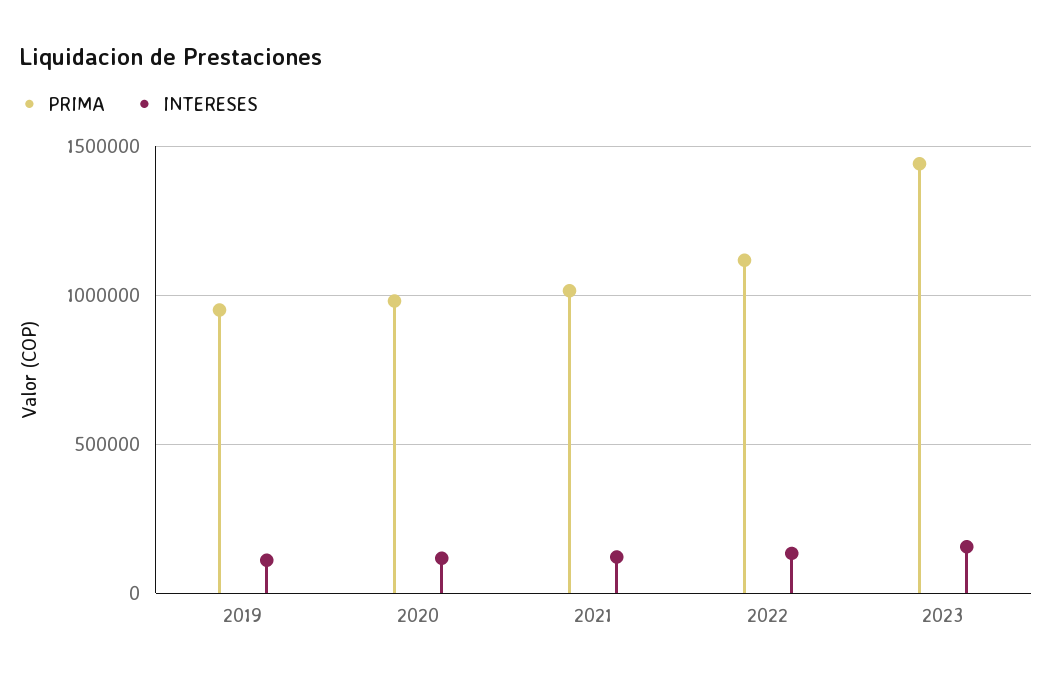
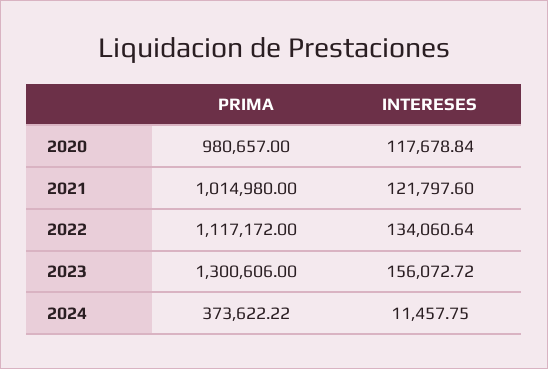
PRIMA, 2019: 950000 -> none
INTERESES, 2019: 100000 -> none
PRIMA, 2023: 1450000 -> 1300606
PRIMA, 2024: none -> 373622.22
INTERESES, 2024: none -> 11457.75

